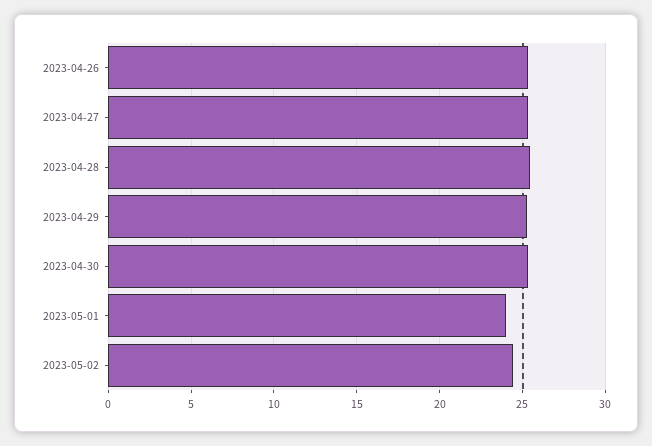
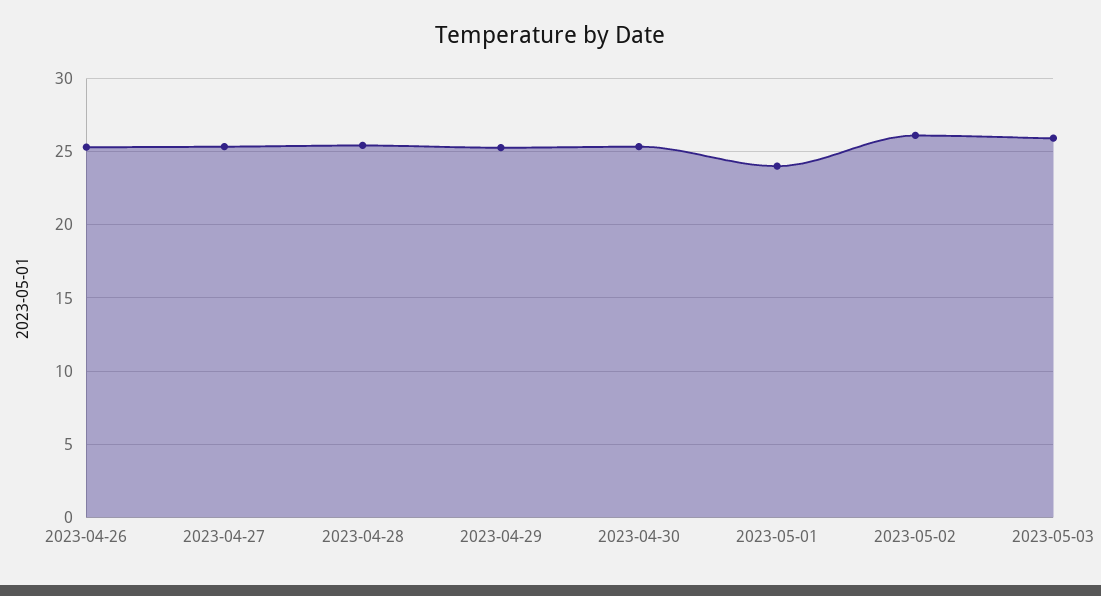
2023-05-02: 24.5 -> 26
2023-05-03: none -> 26

